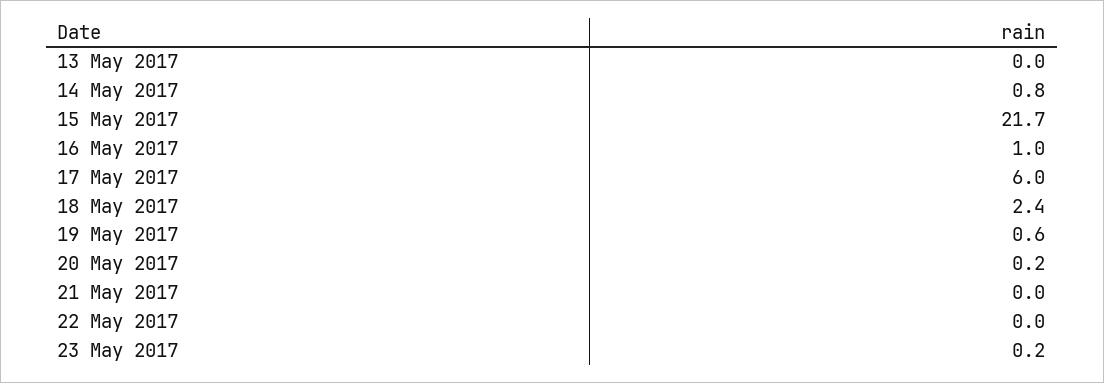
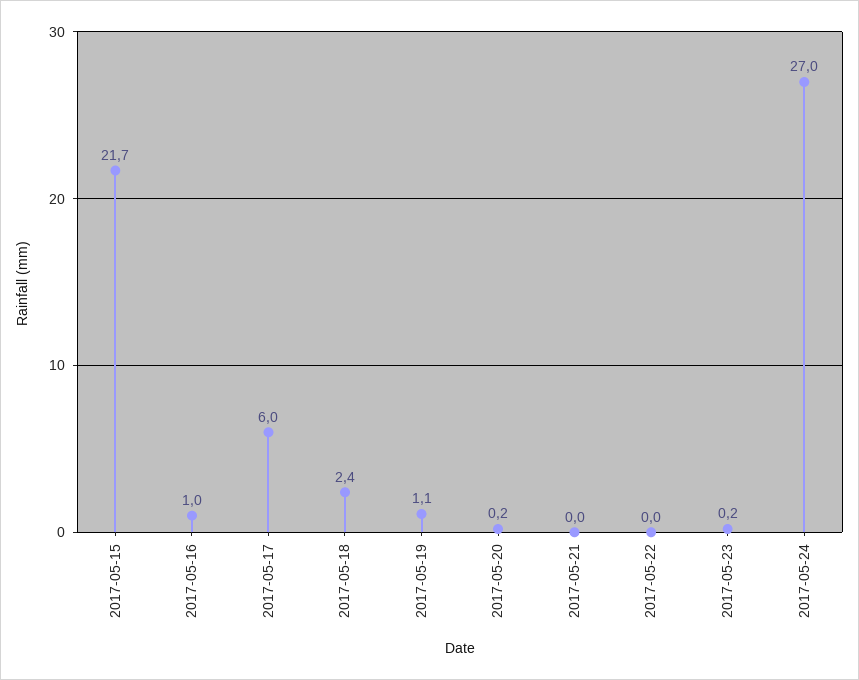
13 May 2017: 0 -> none
14 May 2017: 0.8 -> none
19 May 2017: 0.6 -> 1.1
2017-05-24: none -> 27

